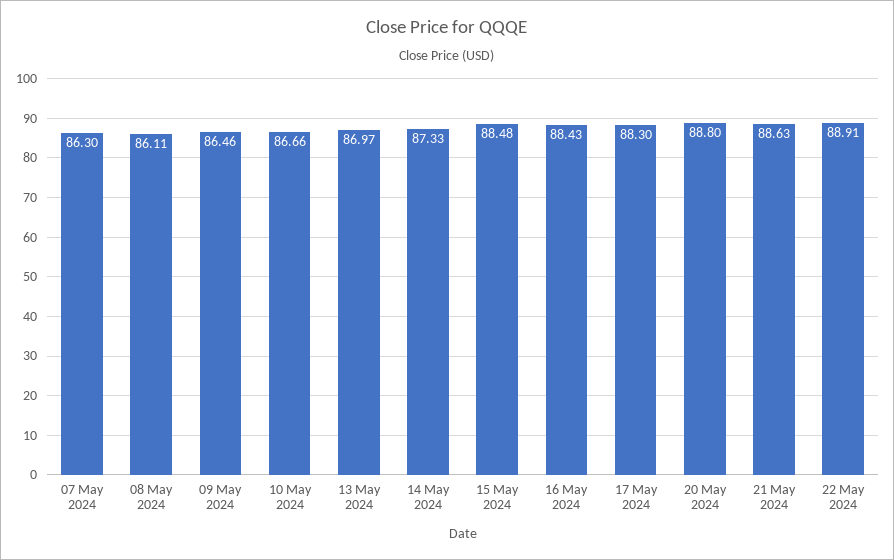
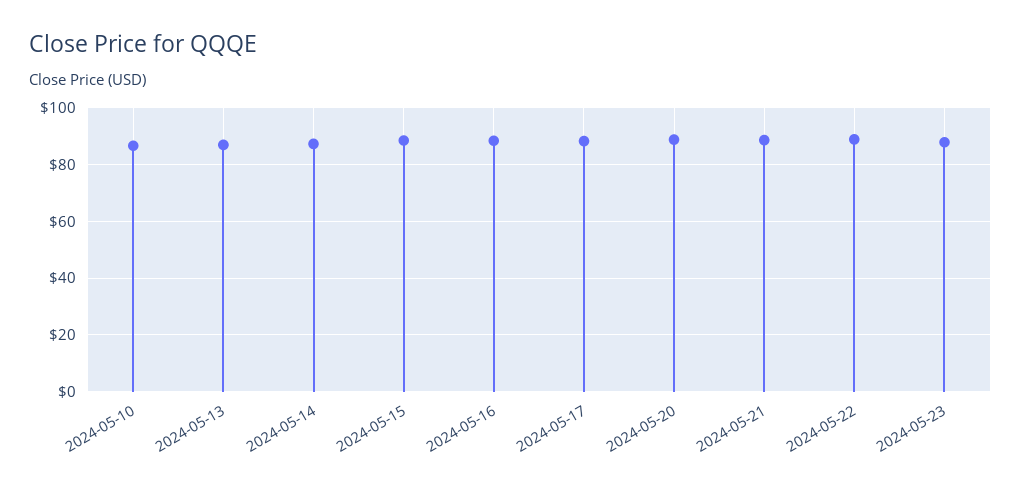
07 May 2024: 86.3 -> none
08 May 2024: 86.11 -> none
09 May 2024: 86.46 -> none
2024-05-23: none -> 87.5

